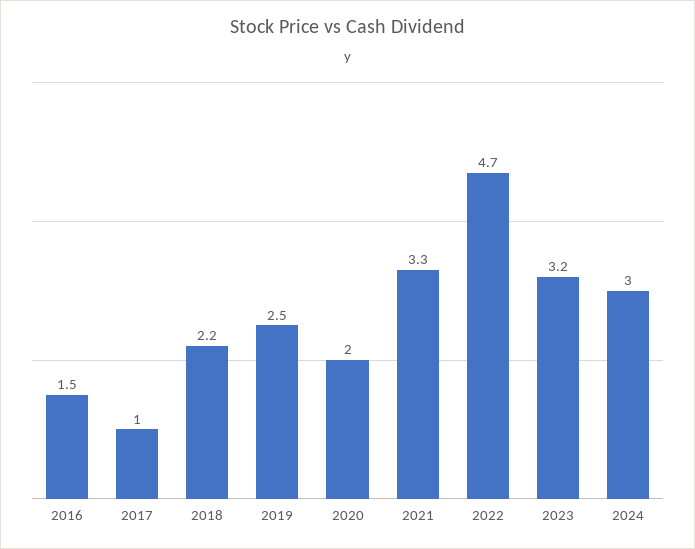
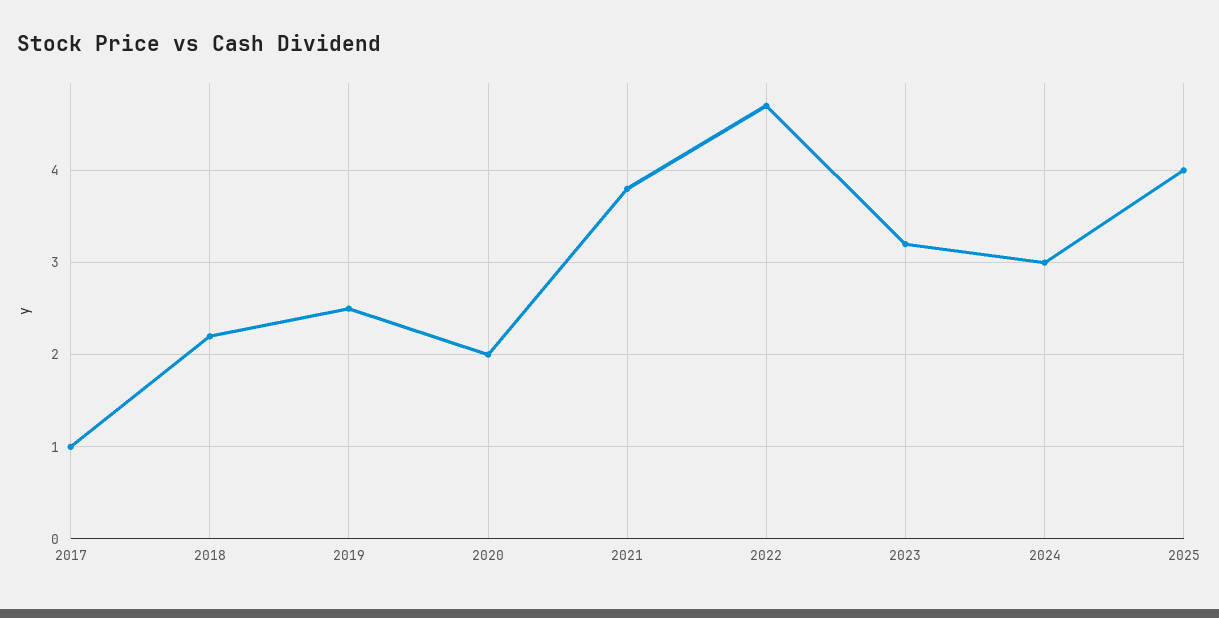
2016: 1.5 -> none
2021: 3.3 -> 3.8
2025: none -> 4

